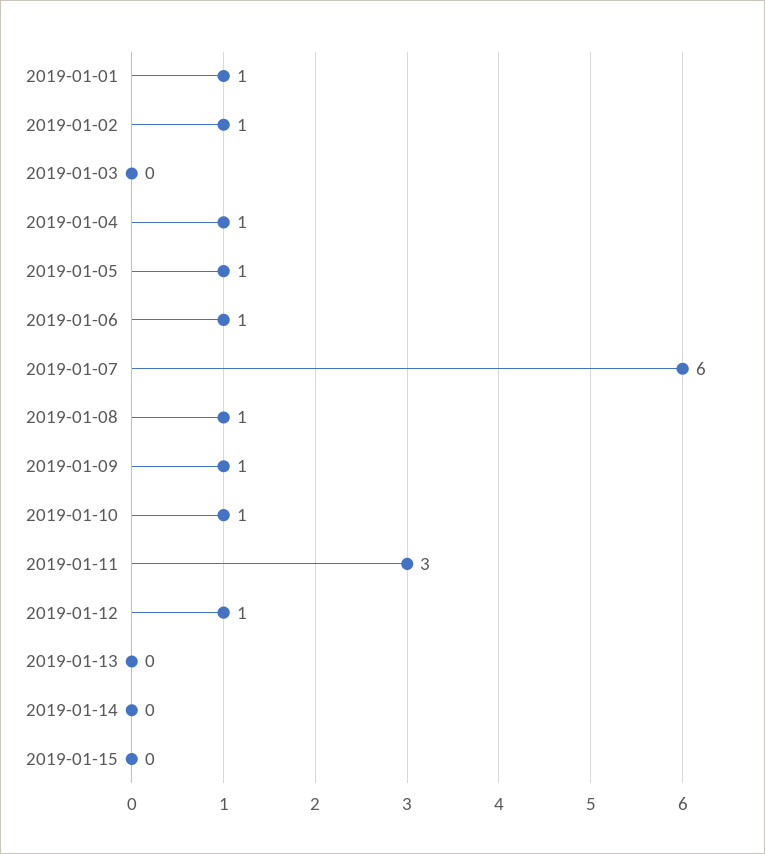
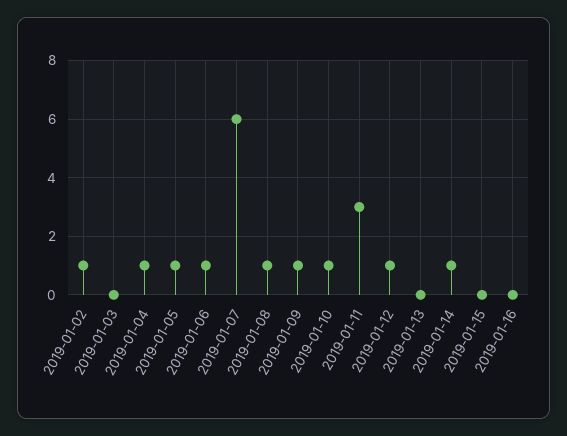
2019-01-01: 1 -> none
2019-01-14: 0 -> 1
2019-01-16: none -> 0

